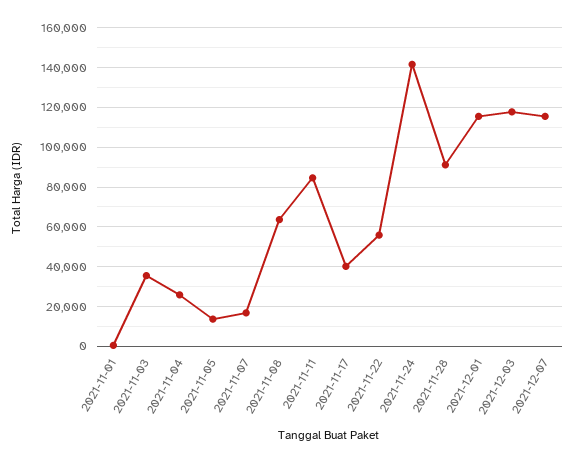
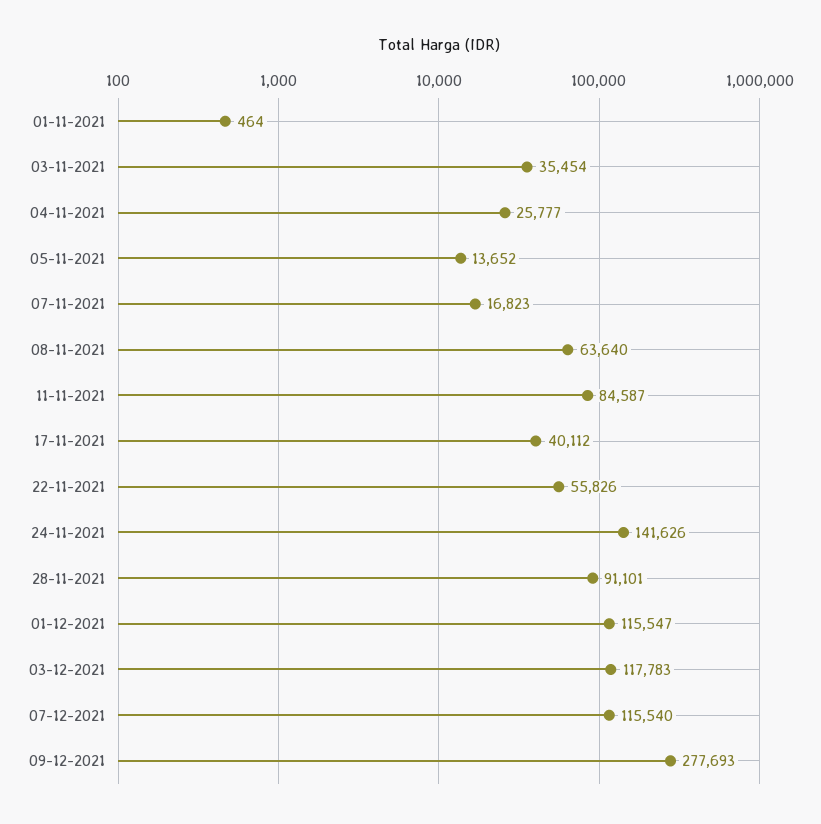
09-12-2021: none -> 277693

